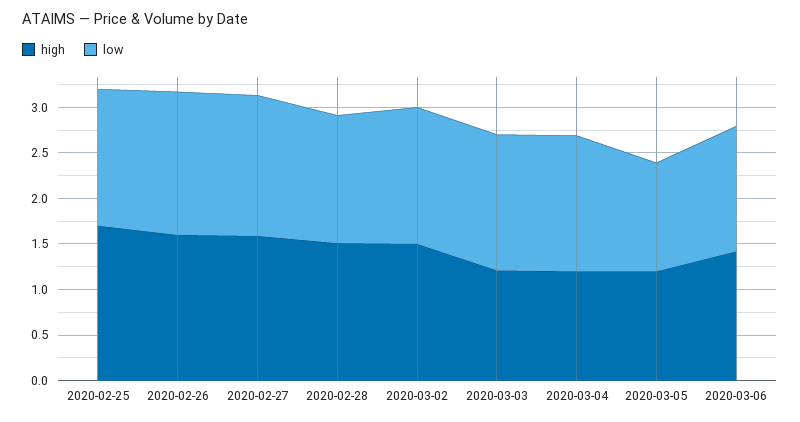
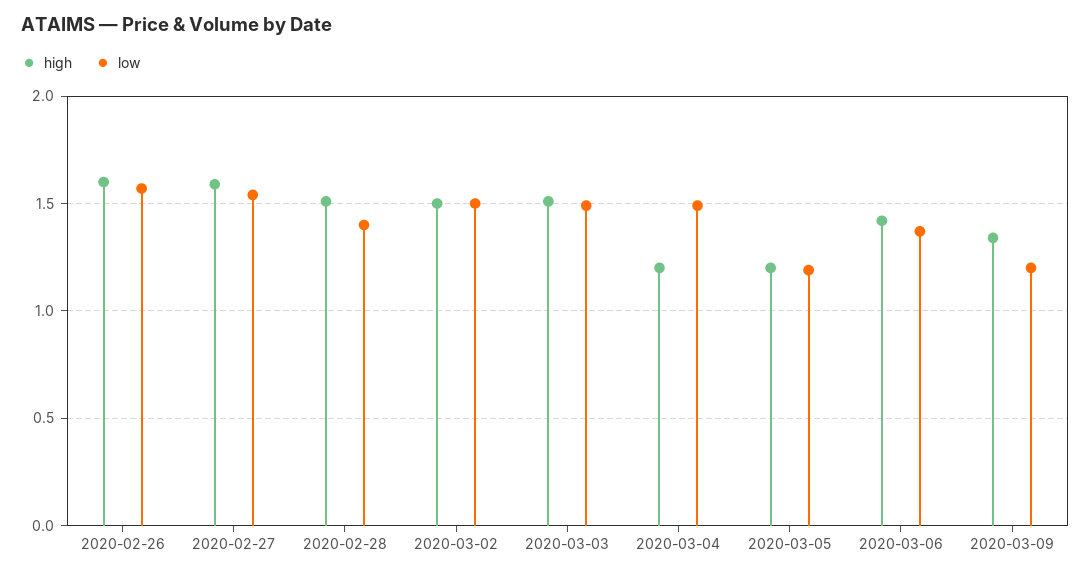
high, 2020-02-25: 1.7 -> none
low, 2020-02-25: 1.5 -> none
high, 2020-03-03: 1.2 -> 1.5
high, 2020-03-09: none -> 1.35
low, 2020-03-09: none -> 1.2

